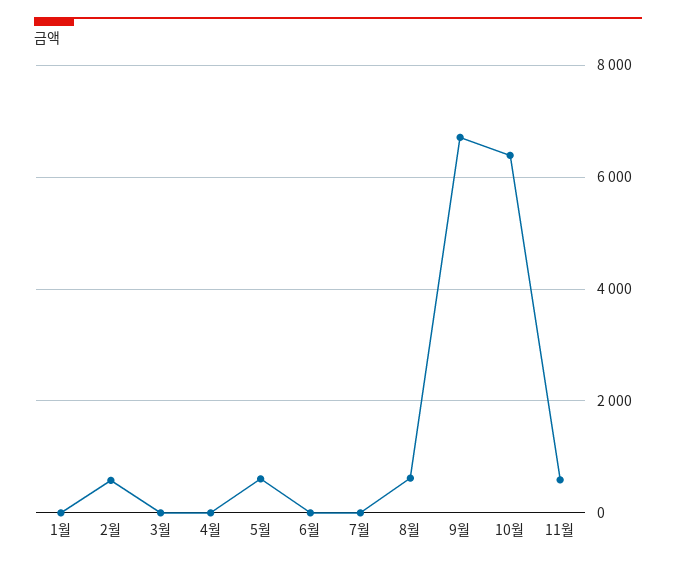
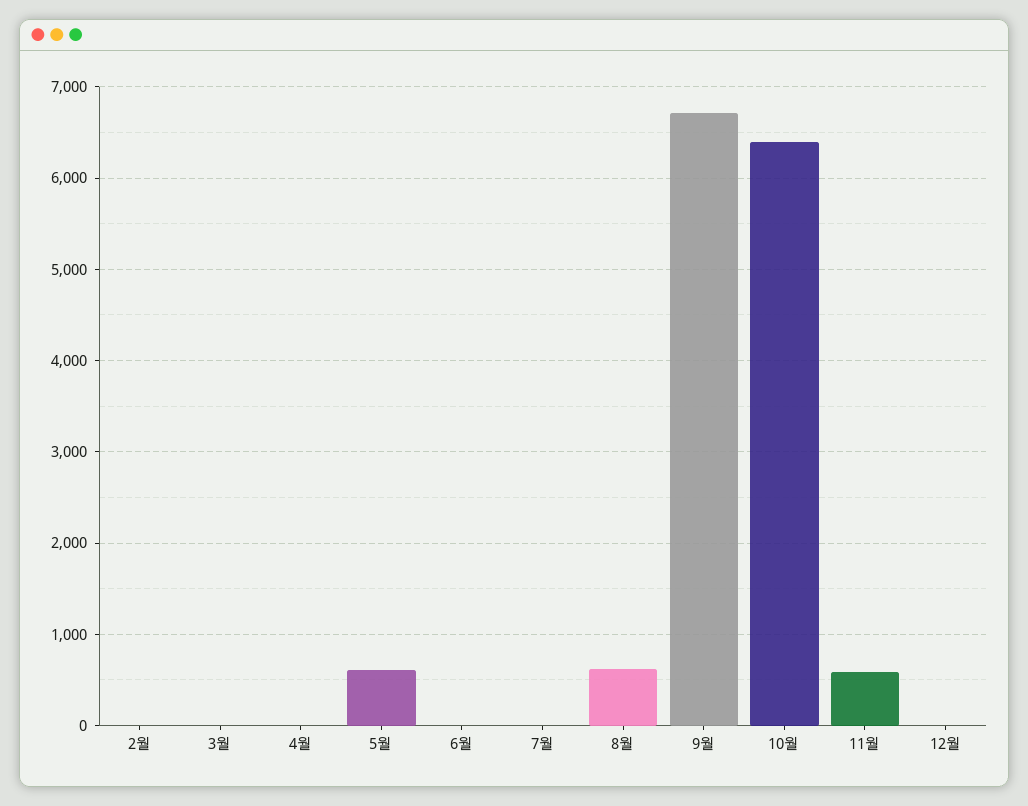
1월: 0 -> none
2월: 600 -> 0
12월: none -> 0

